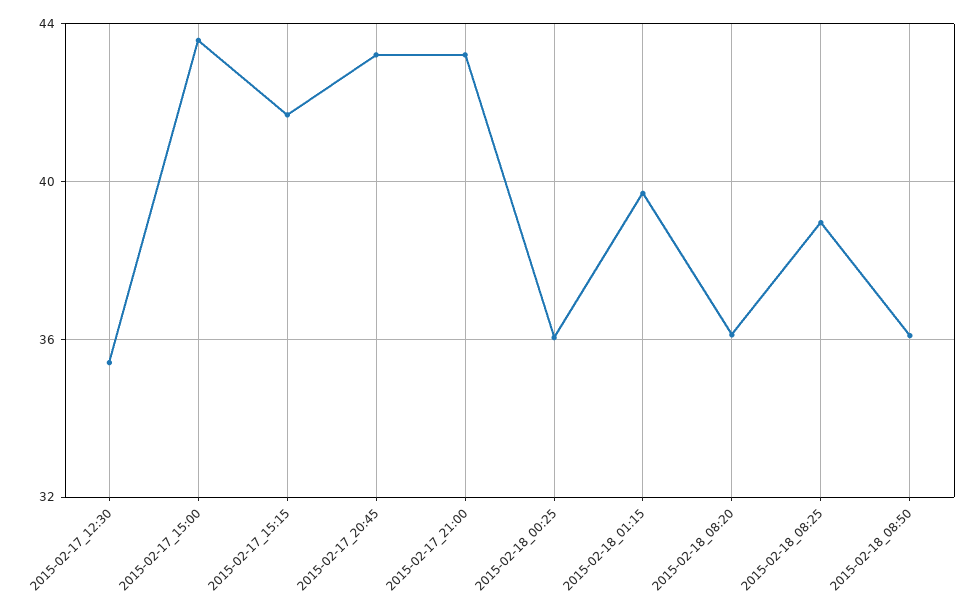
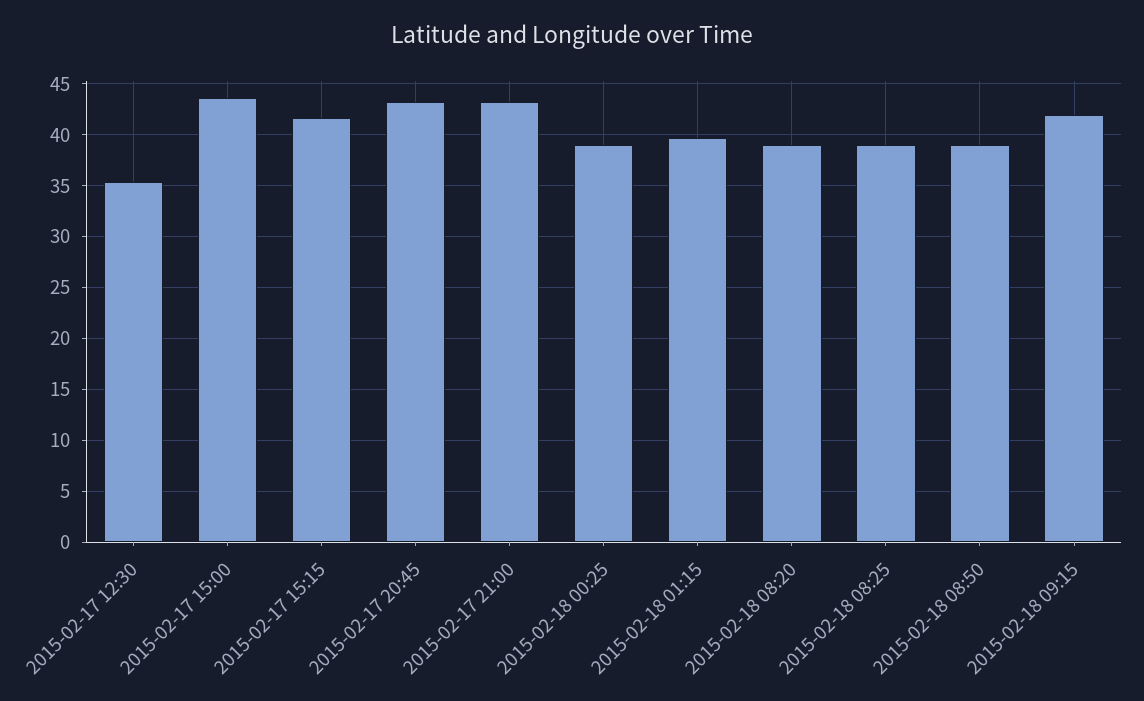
2015-02-18_00:25: 36 -> 39
2015-02-18_08:20: 36 -> 39
2015-02-18_08:50: 36 -> 39
2015-02-18 09:15: none -> 42

